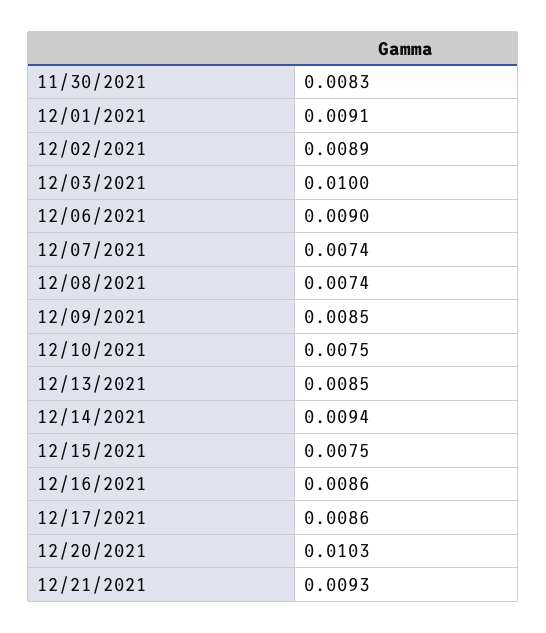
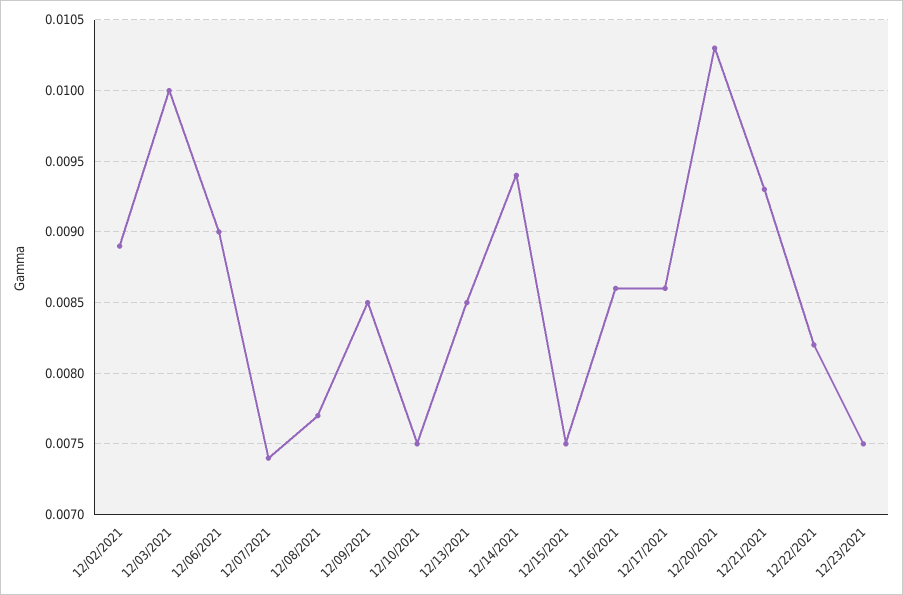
11/30/2021: 0.0083 -> none
12/01/2021: 0.0091 -> none
12/08/2021: 0.0074 -> 0.0077
12/22/2021: none -> 0.0082
12/23/2021: none -> 0.0075

